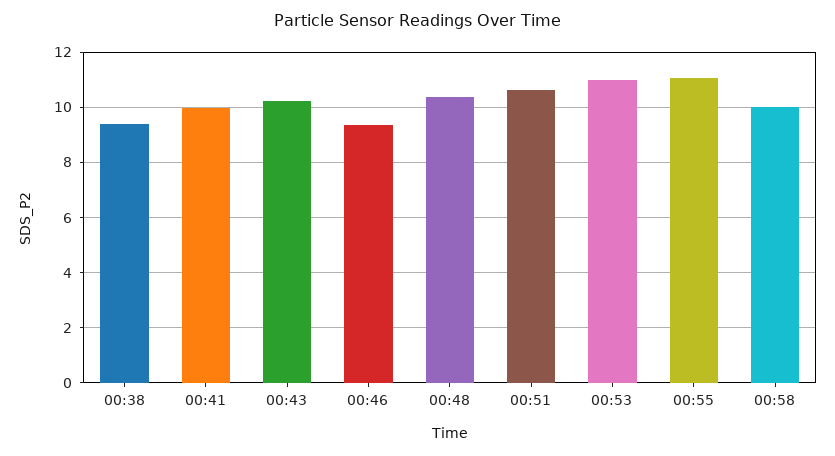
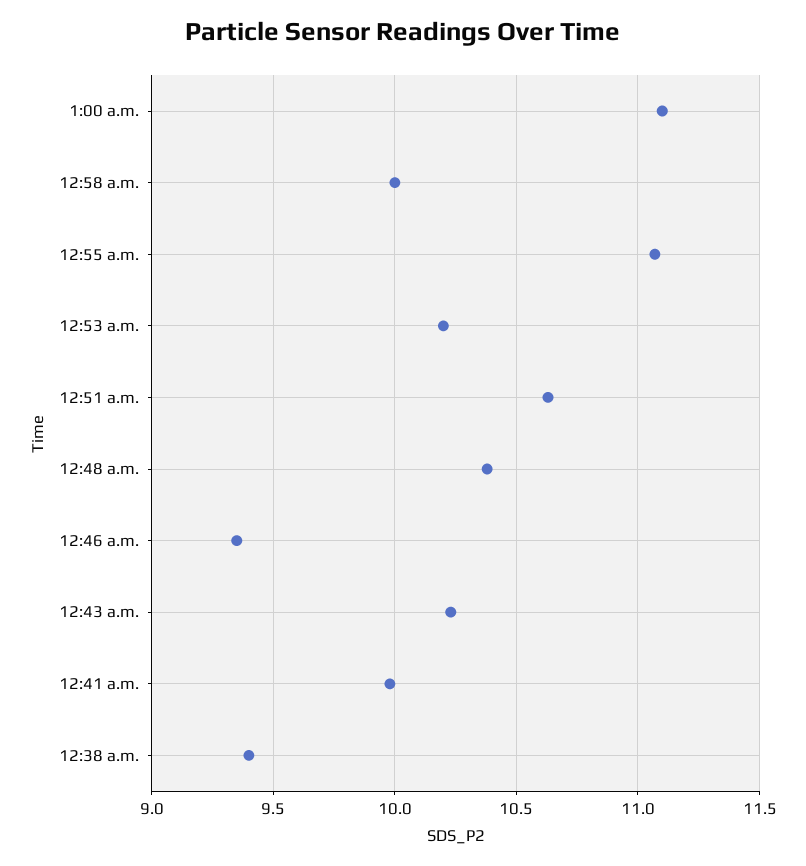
00:53: 11 -> 10.2
1:00 a.m.: none -> 11.1

